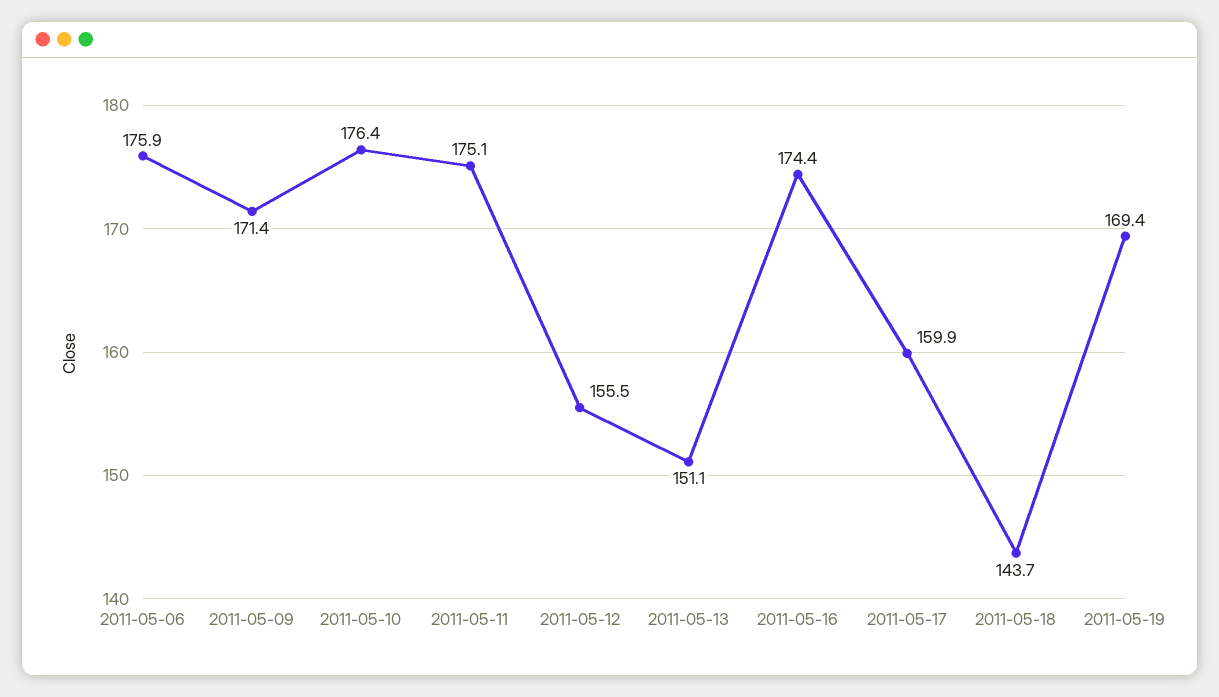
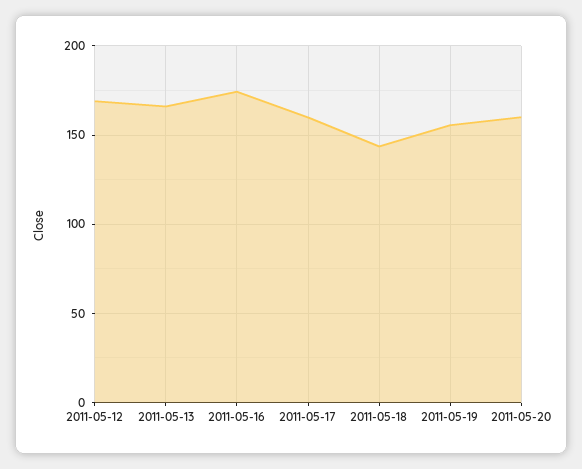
2011-05-06: 175.9 -> none
2011-05-09: 171.4 -> none
2011-05-10: 176.4 -> none
2011-05-11: 175.1 -> none
2011-05-12: 155.5 -> 170
2011-05-13: 151.1 -> 165
2011-05-19: 169.4 -> 155
2011-05-20: none -> 160

